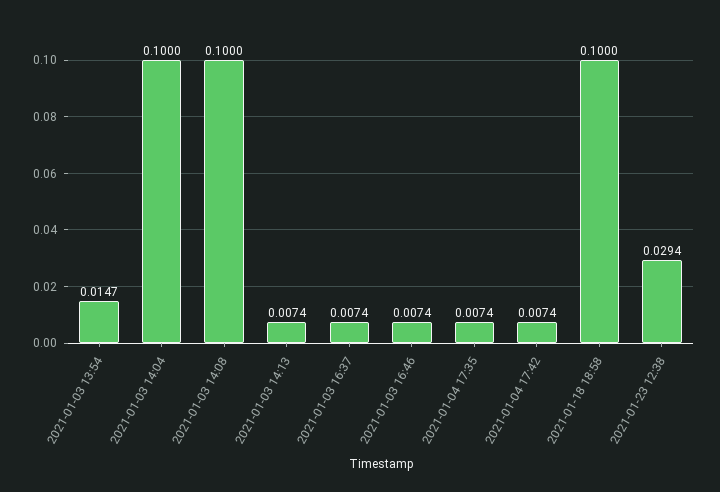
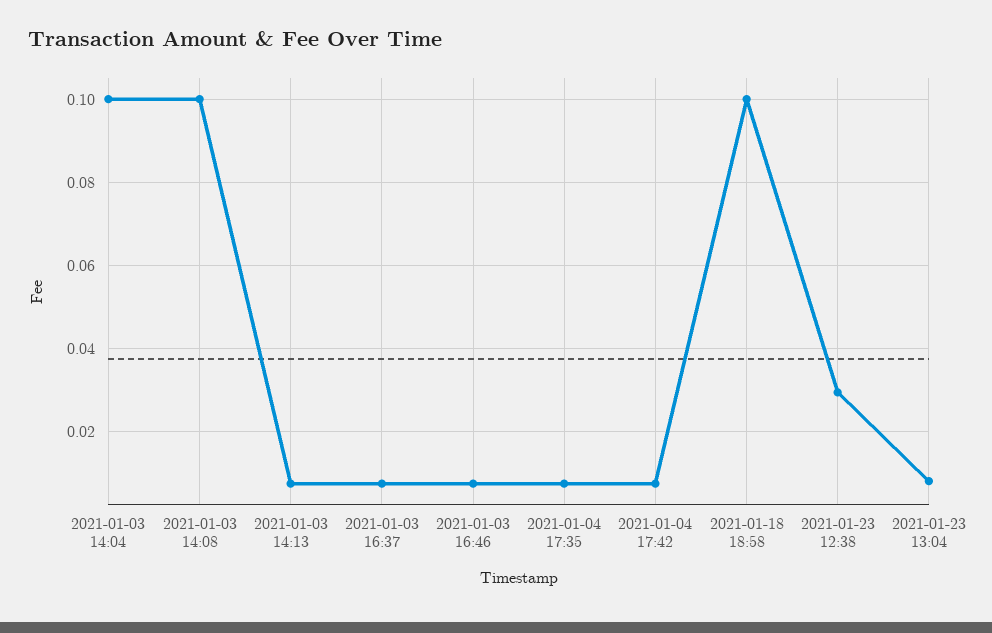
2021-01-03 13:54: 0.0147 -> none
2021-01-23 13:04: none -> 0.008

